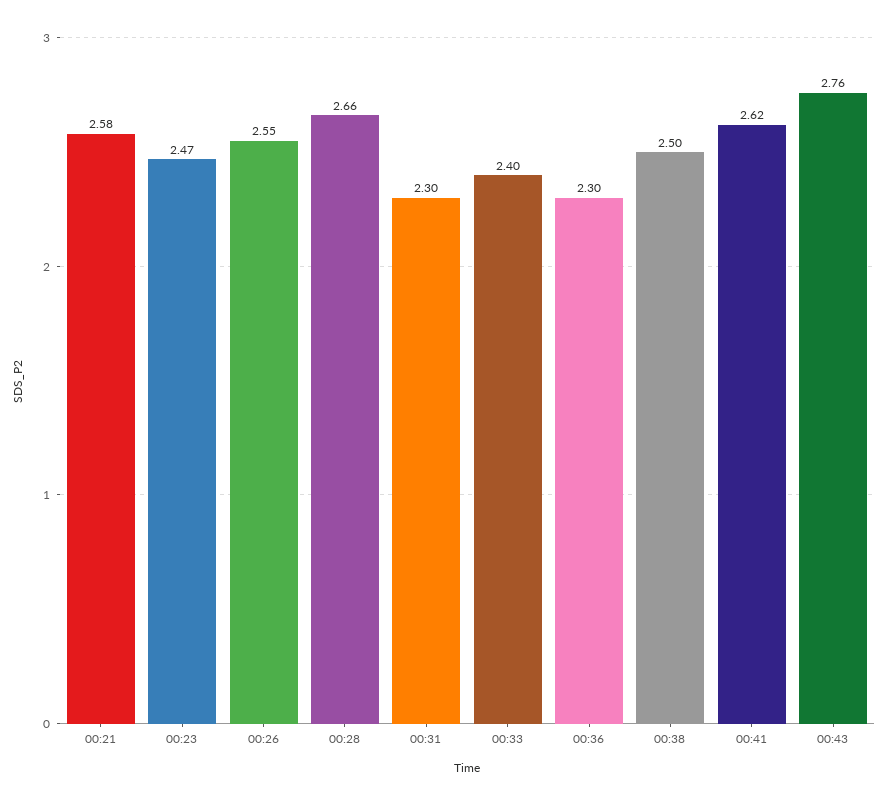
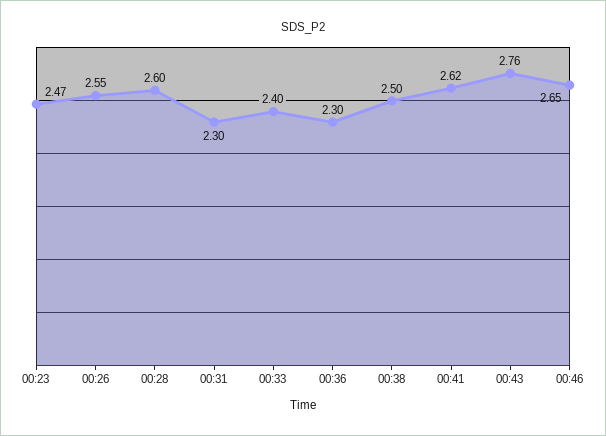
00:21: 2.58 -> none
00:28: 2.66 -> 2.6
00:46: none -> 2.65

